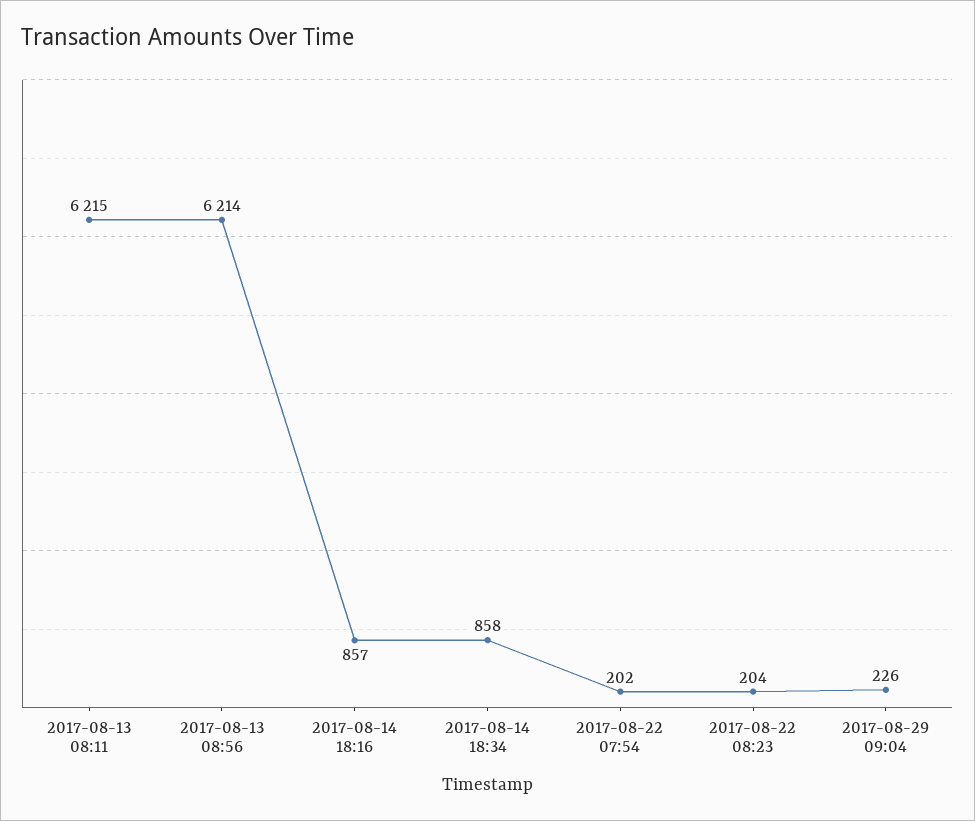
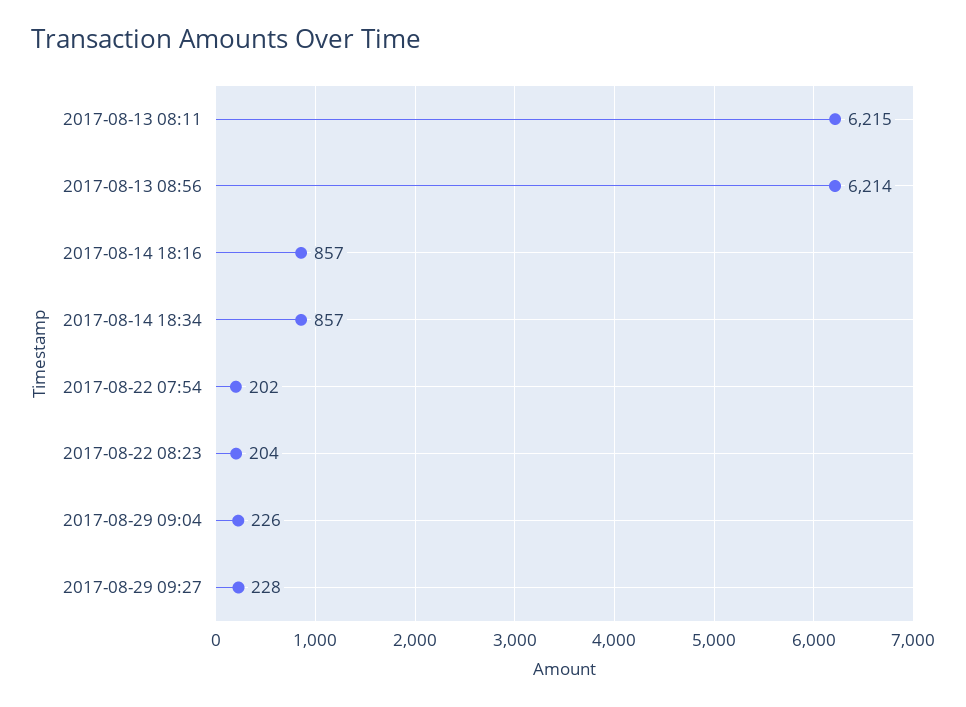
2017-08-14 18:34: 858 -> 857
2017-08-29 09:27: none -> 228

